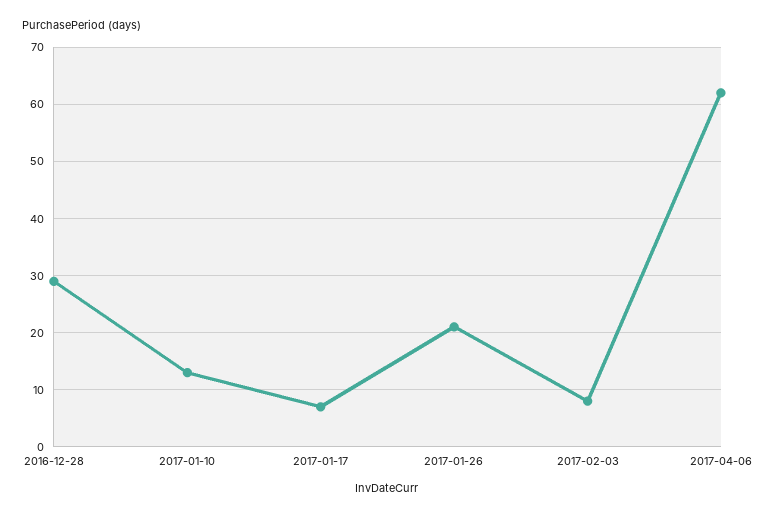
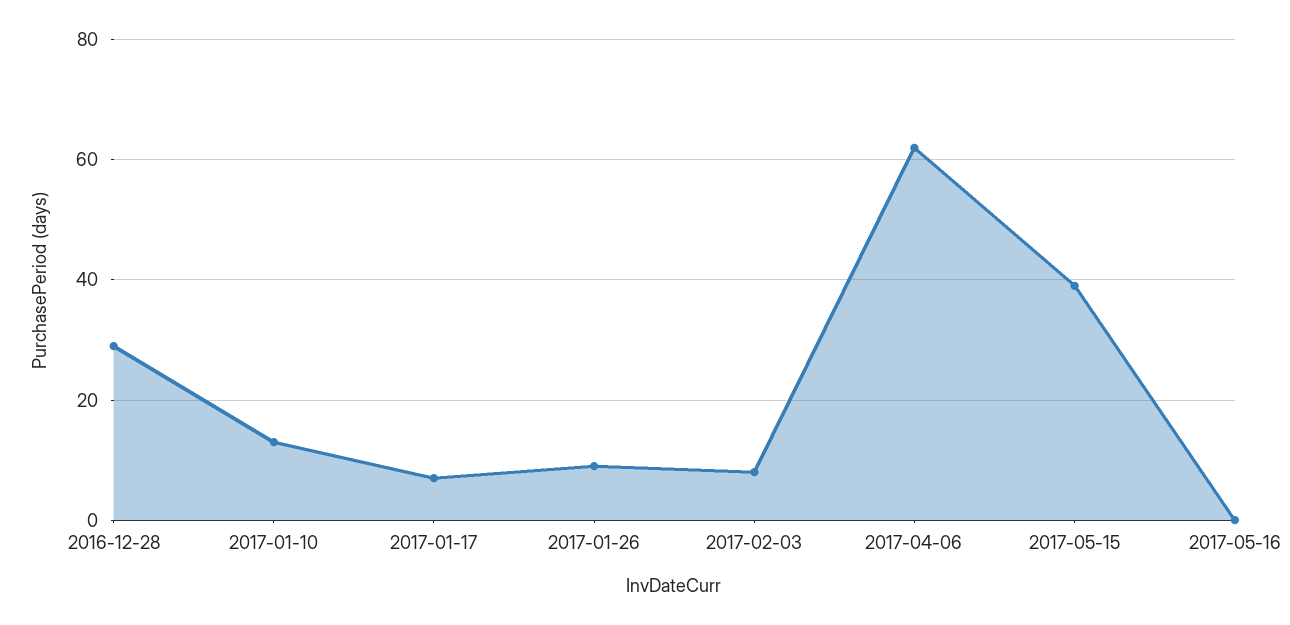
2017-01-26: 20 -> 10
2017-05-15: none -> 40
2017-05-16: none -> 0

